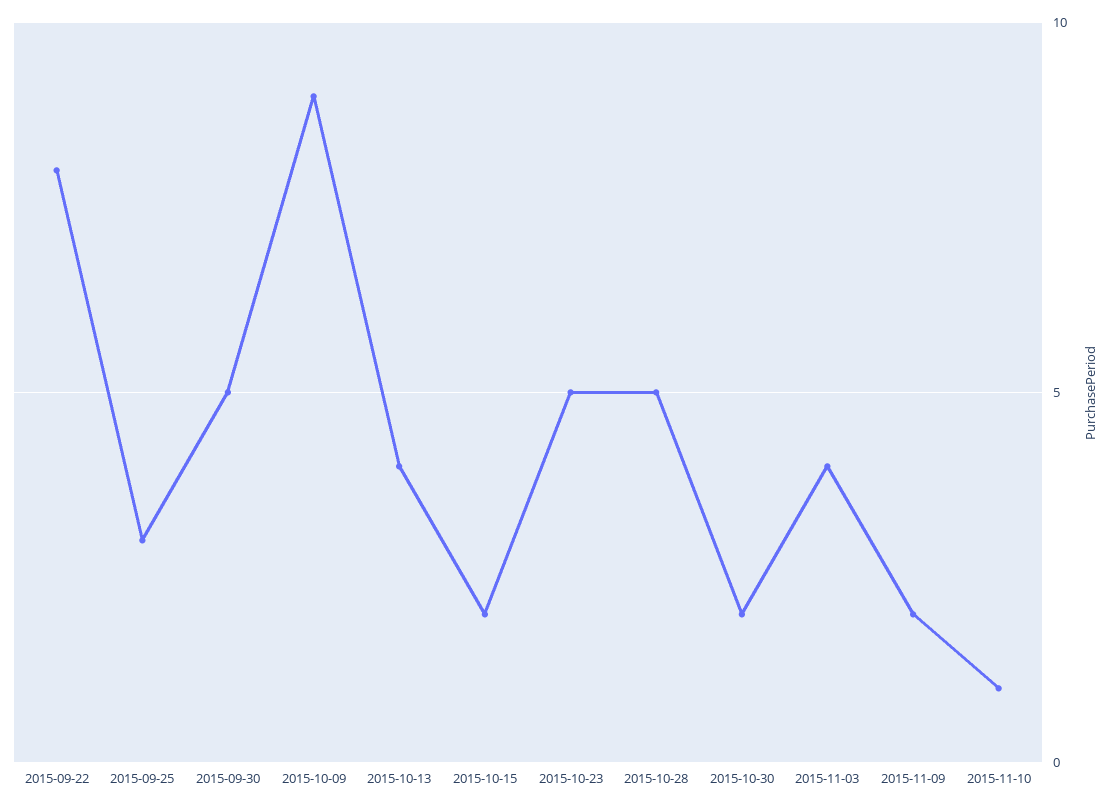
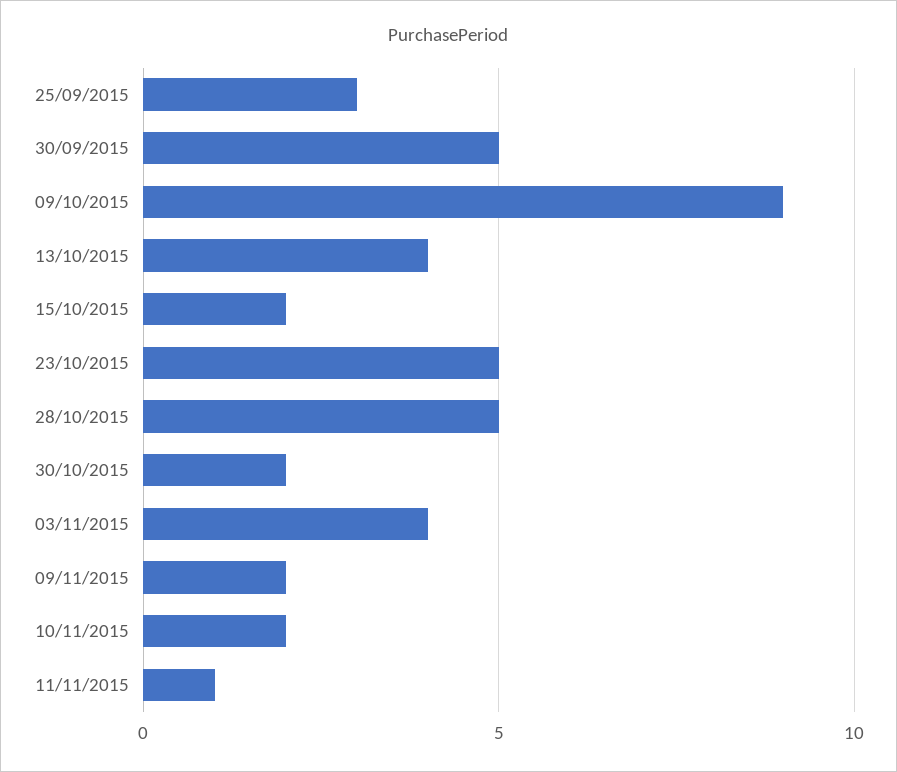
2015-09-22: 8 -> none
2015-11-10: 1 -> 2
11/11/2015: none -> 1

